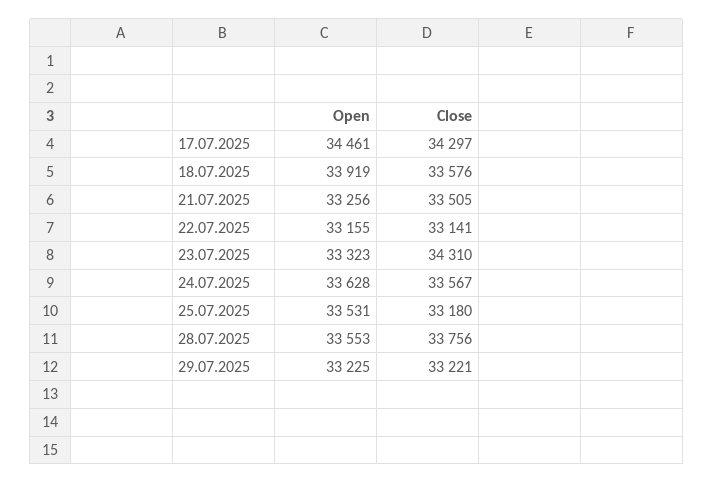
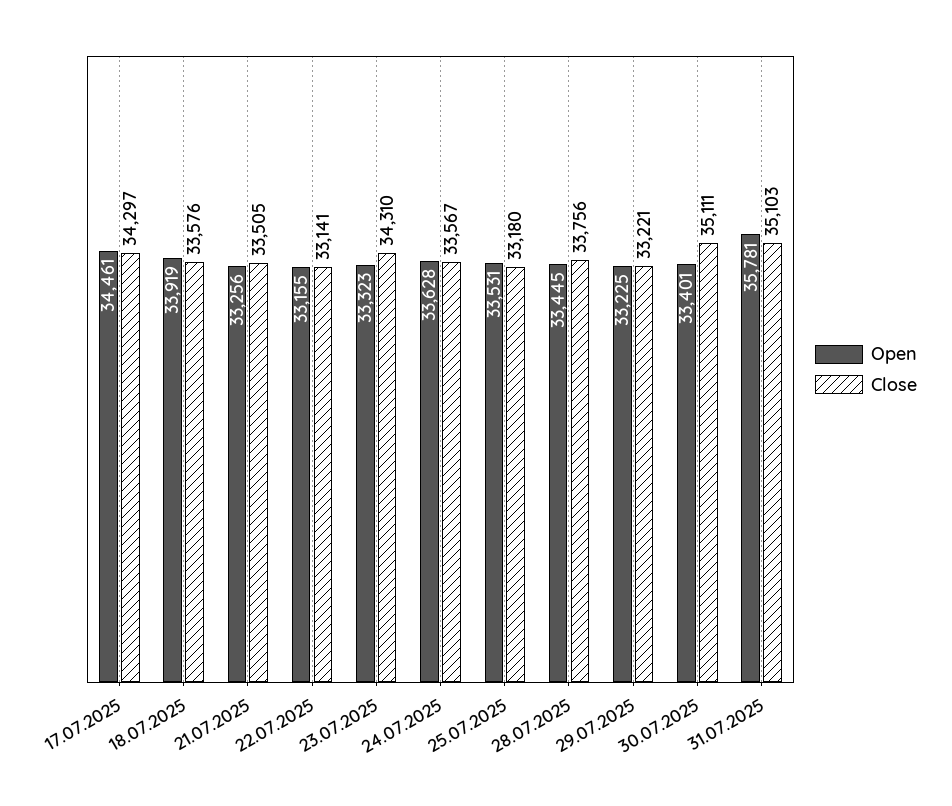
Open, 28.07.2025: 33553 -> 33445
Open, 30.07.2025: none -> 33401
Close, 30.07.2025: none -> 35111
Open, 31.07.2025: none -> 35781
Close, 31.07.2025: none -> 35103

